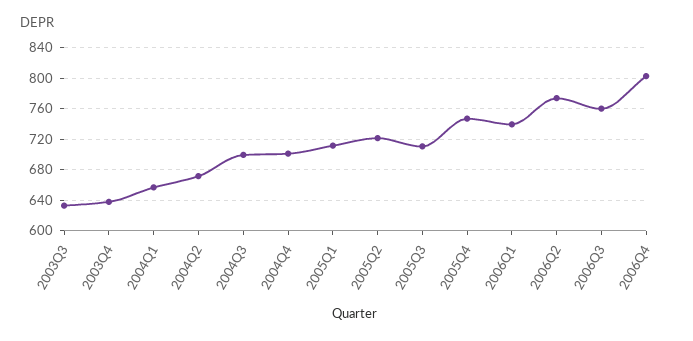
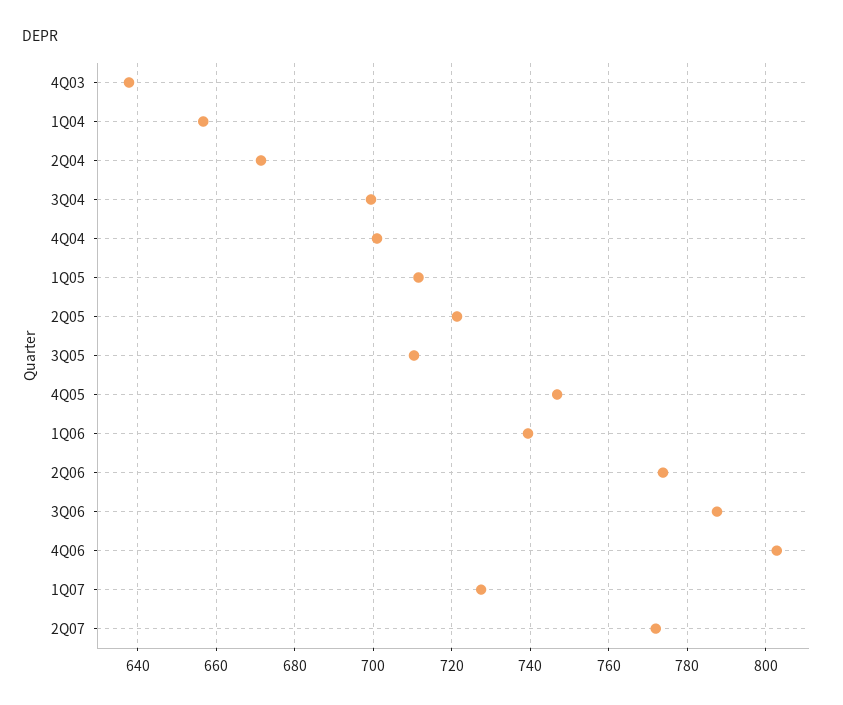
2003Q3: 630 -> none
2006Q3: 760 -> 788
1Q07: none -> 728
2Q07: none -> 772

